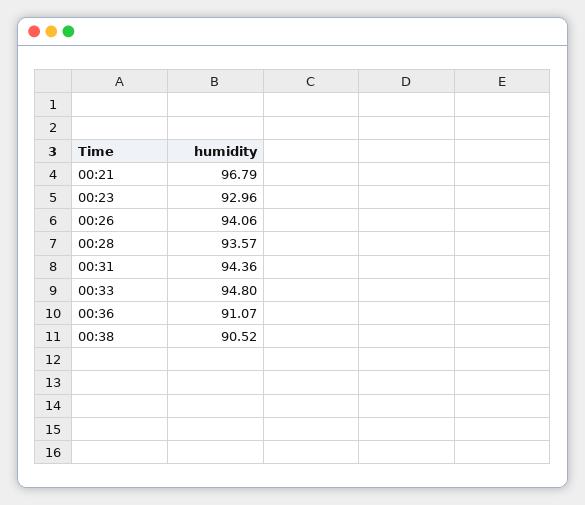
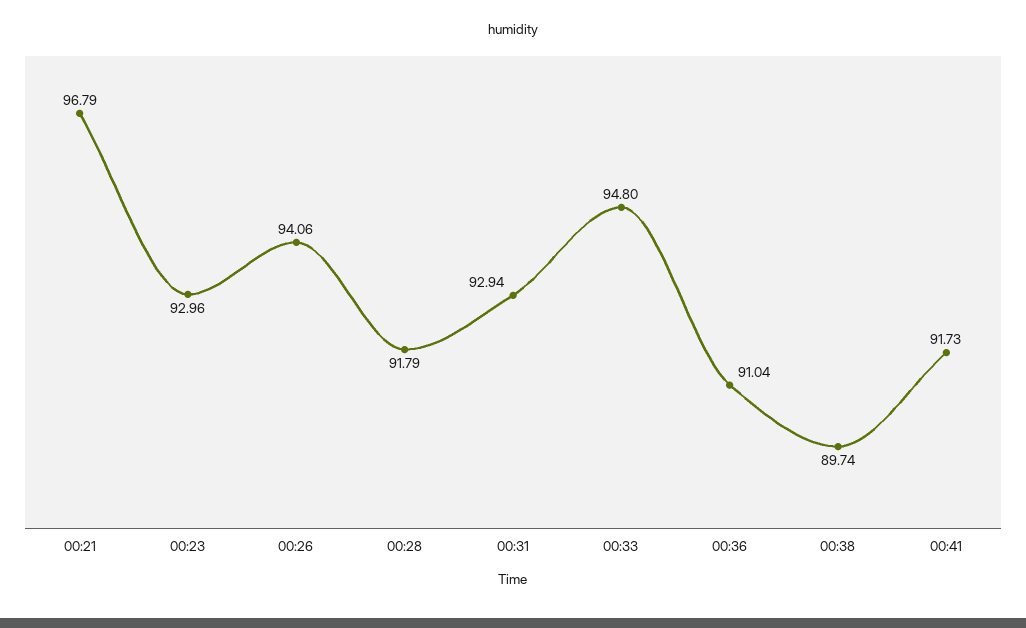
00:28: 93.57 -> 91.79
00:31: 94.36 -> 92.94
00:36: 91.07 -> 91.04
00:38: 90.52 -> 89.74
00:41: none -> 91.73

